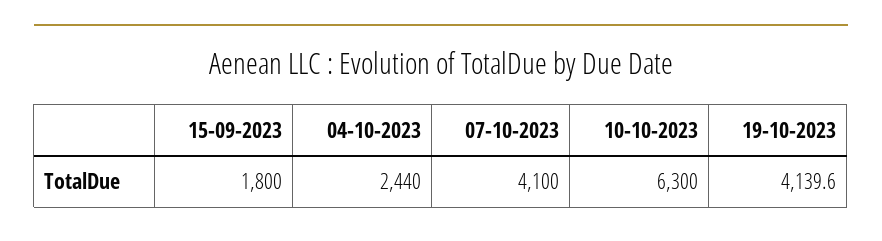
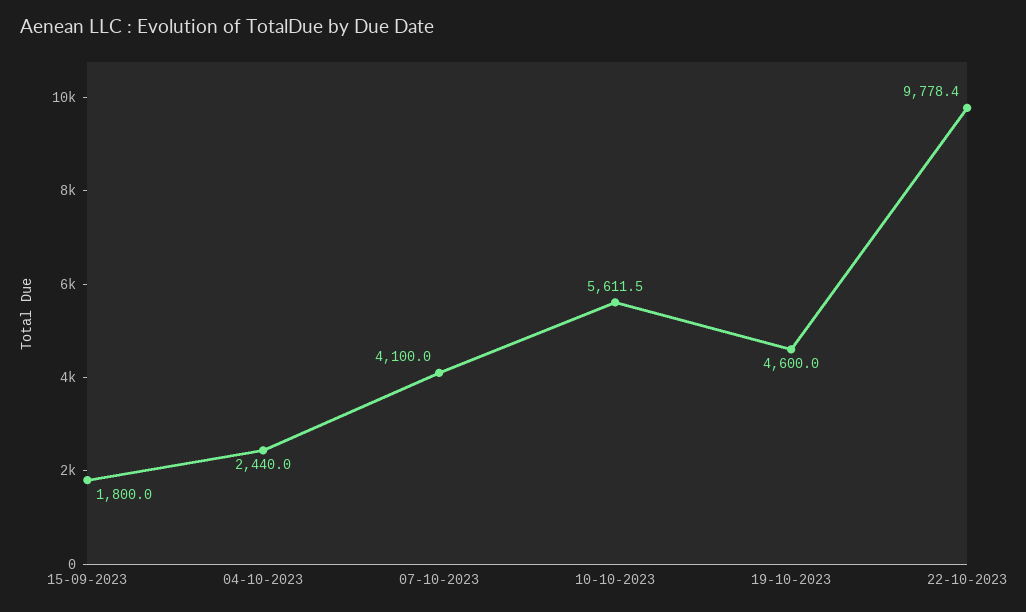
10-10-2023: 6300 -> 5611.5
19-10-2023: 4139.6 -> 4600
22-10-2023: none -> 9778.4

